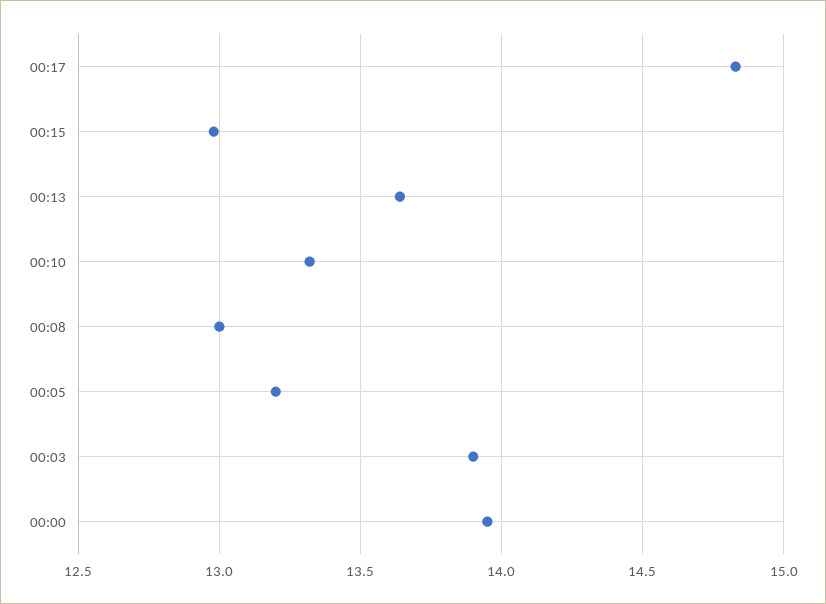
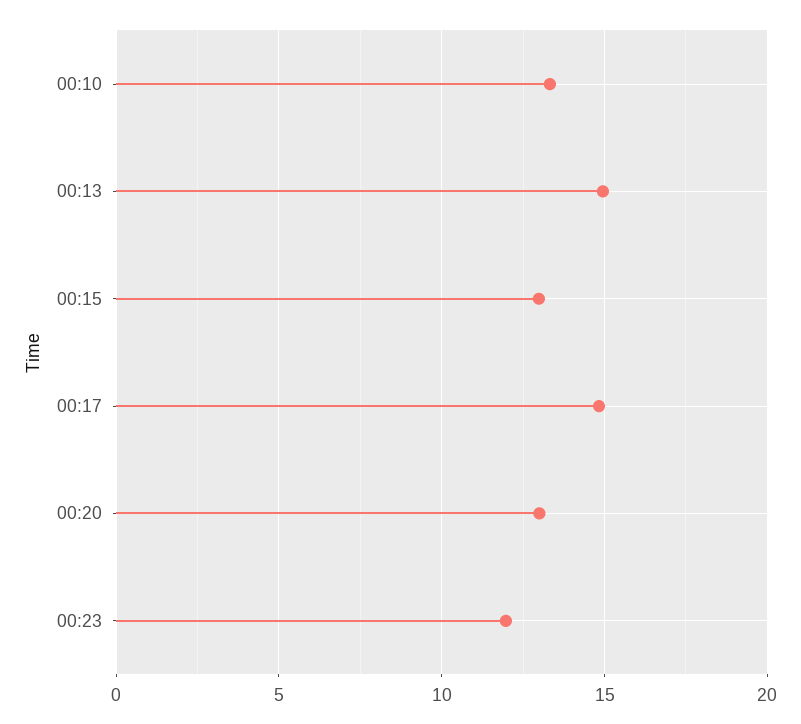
00:13: 13.65 -> 15
00:08: 13 -> none
00:05: 13.2 -> none
00:03: 13.9 -> none
00:00: 13.95 -> none
00:20: none -> 13
00:23: none -> 12

